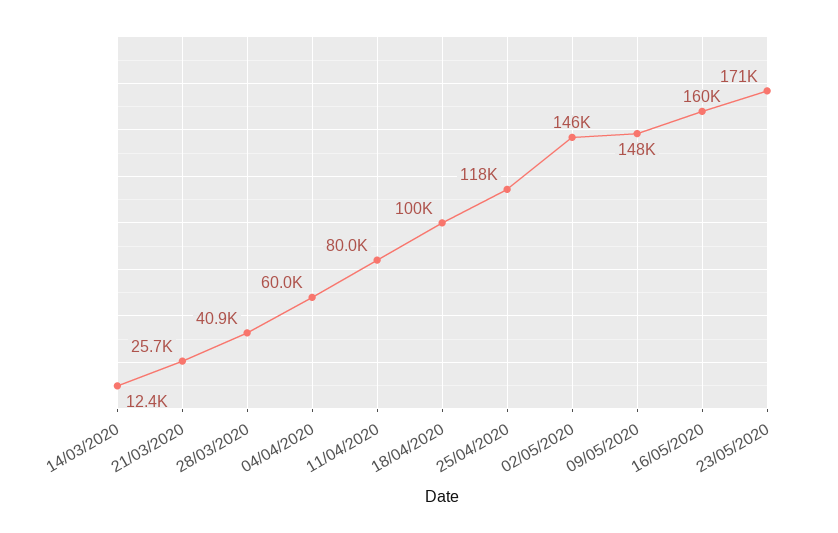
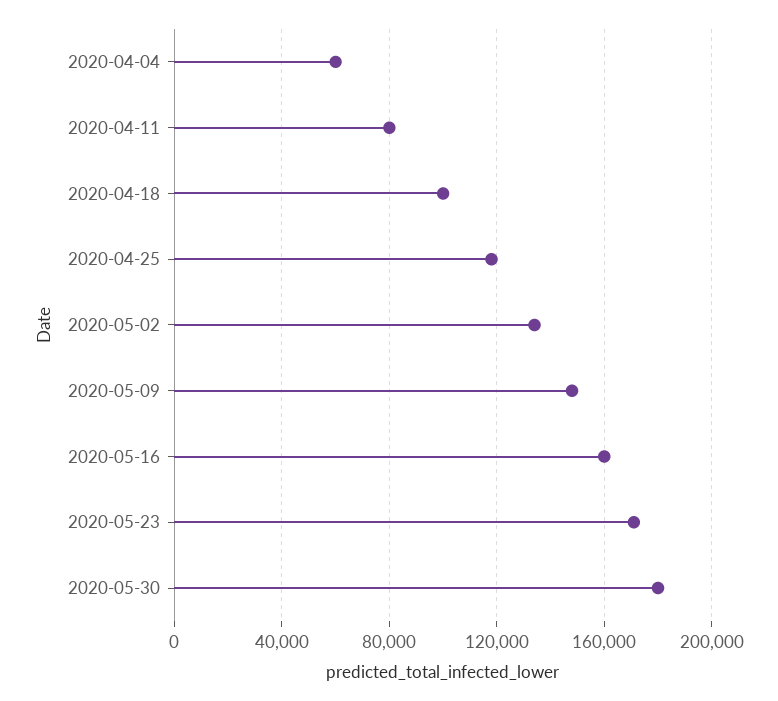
14/03/2020: 12400 -> none
21/03/2020: 25700 -> none
28/03/2020: 40900 -> none
02/05/2020: 146000 -> 135000
2020-05-30: none -> 180000

